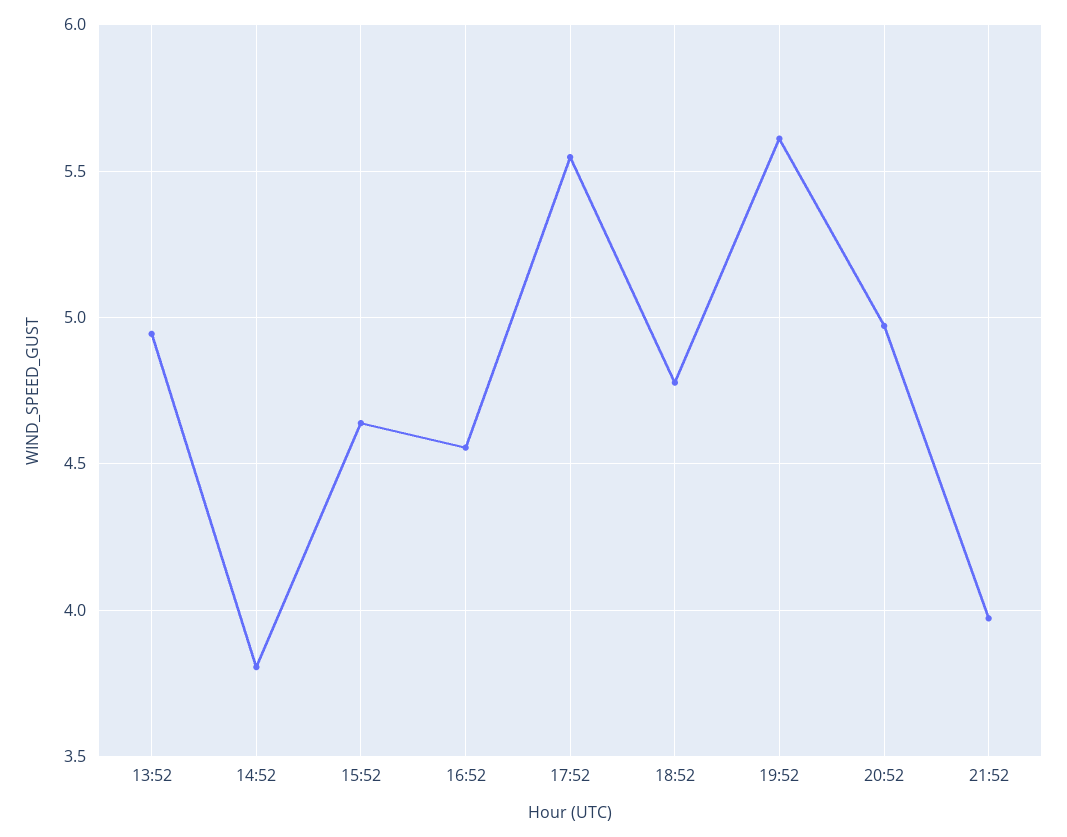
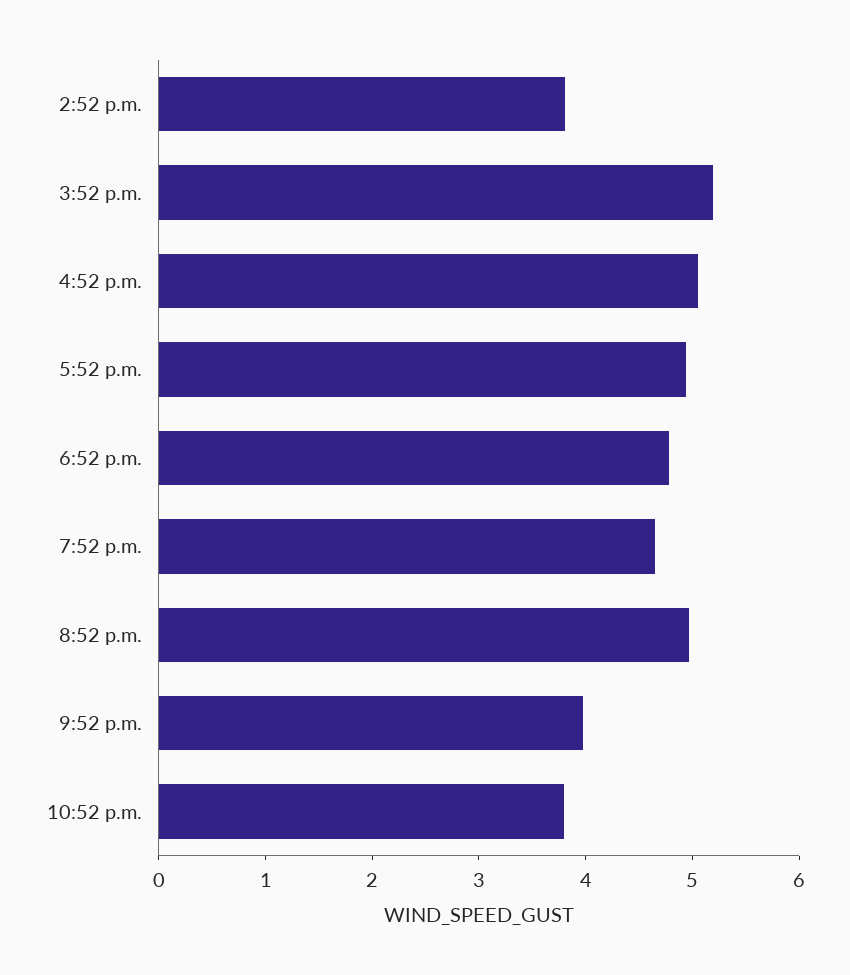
13:52: 4.95 -> none
15:52: 4.65 -> 5.2
16:52: 4.55 -> 5
17:52: 5.55 -> 5
19:52: 5.6 -> 4.6
10:52 p.m.: none -> 3.8

